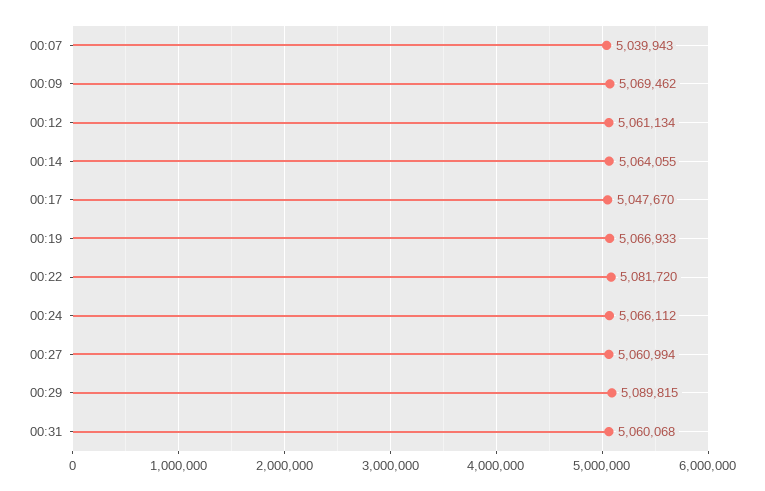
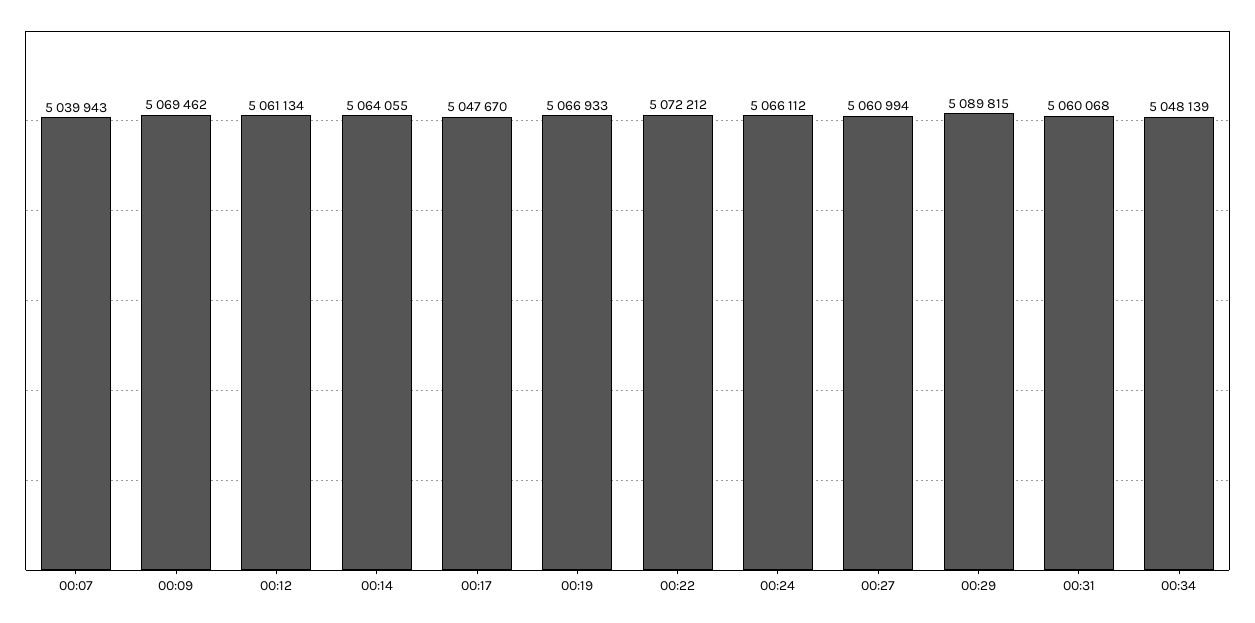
00:22: 5081720 -> 5072212
00:34: none -> 5048139

